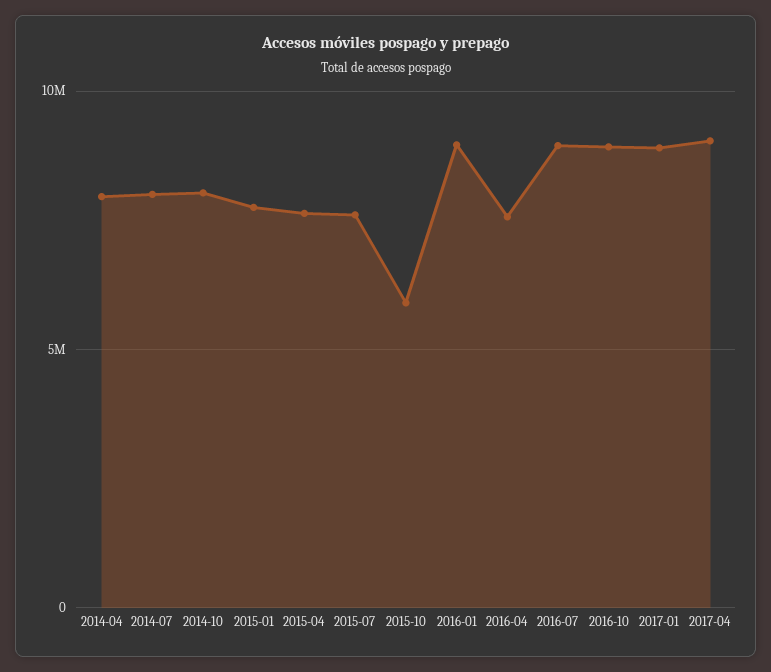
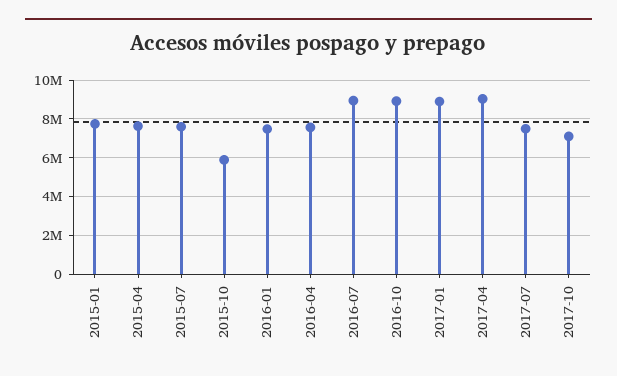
2014-04: 8000000 -> none
2014-07: 8000000 -> none
2014-10: 8000000 -> none
2016-01: 9000000 -> 7500000
2017-07: none -> 7500000
2017-10: none -> 7000000

